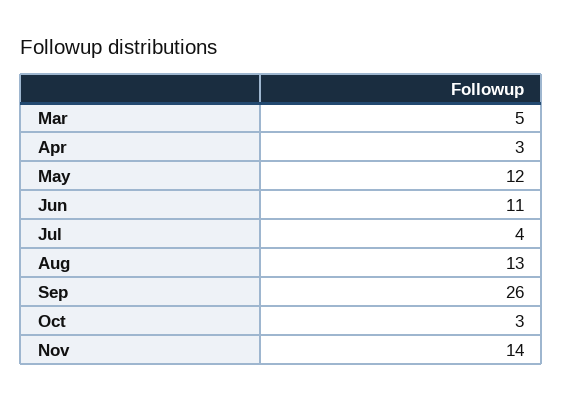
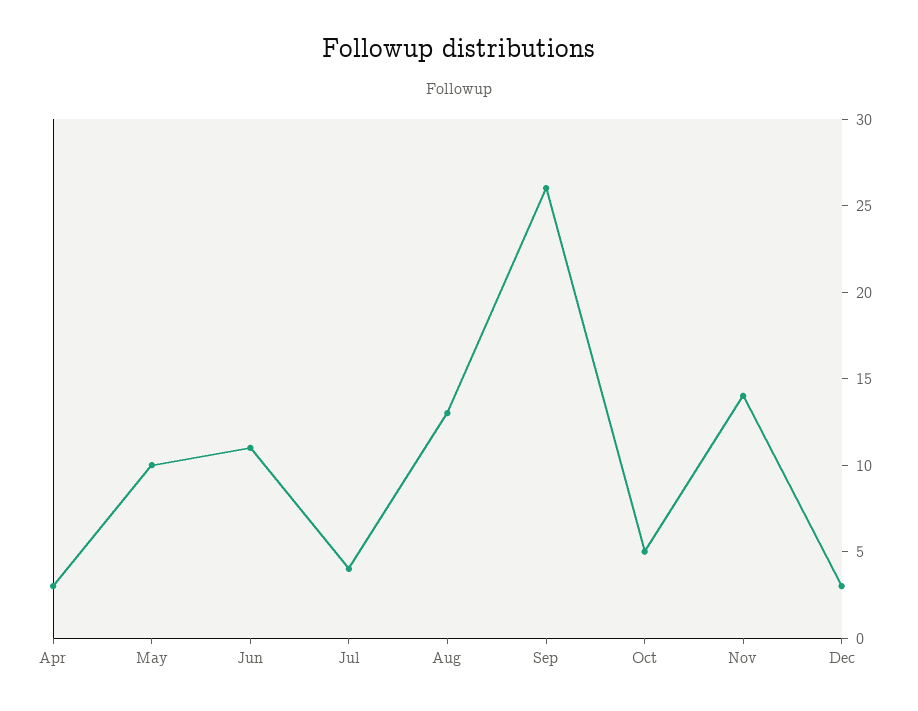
Mar: 5 -> none
May: 12 -> 10
Oct: 3 -> 5
Dec: none -> 3

